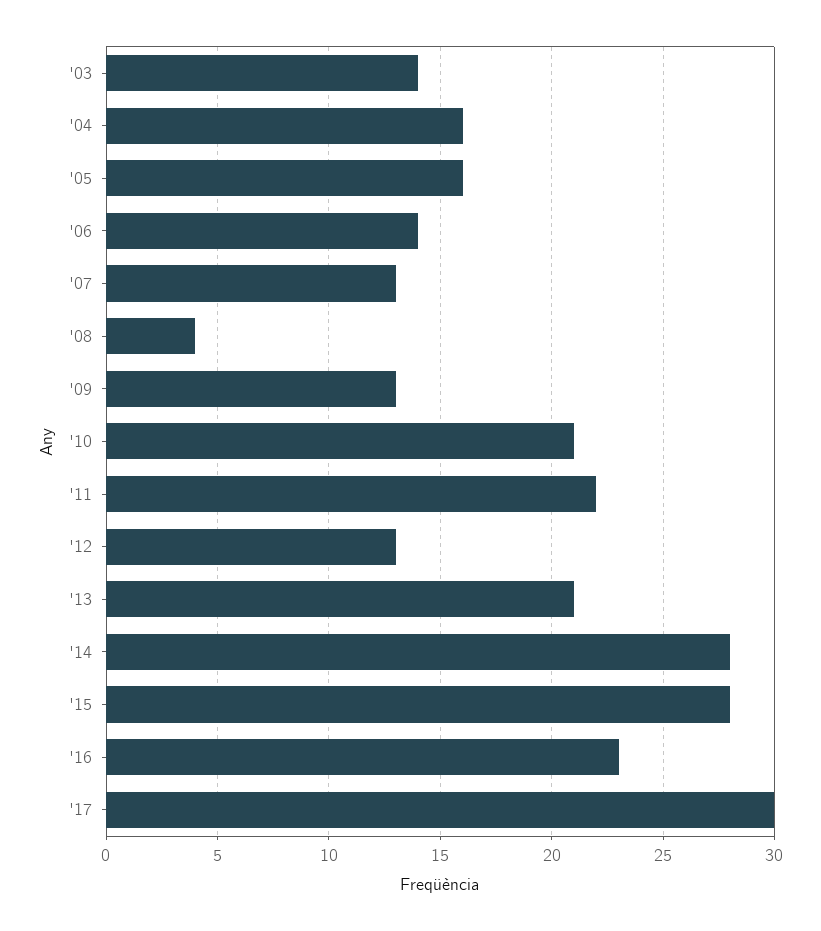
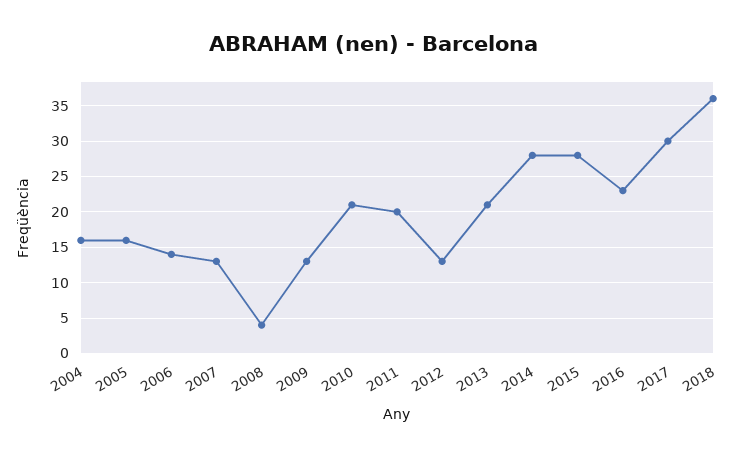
'03: 14 -> none
'11: 22 -> 20
2018: none -> 36

